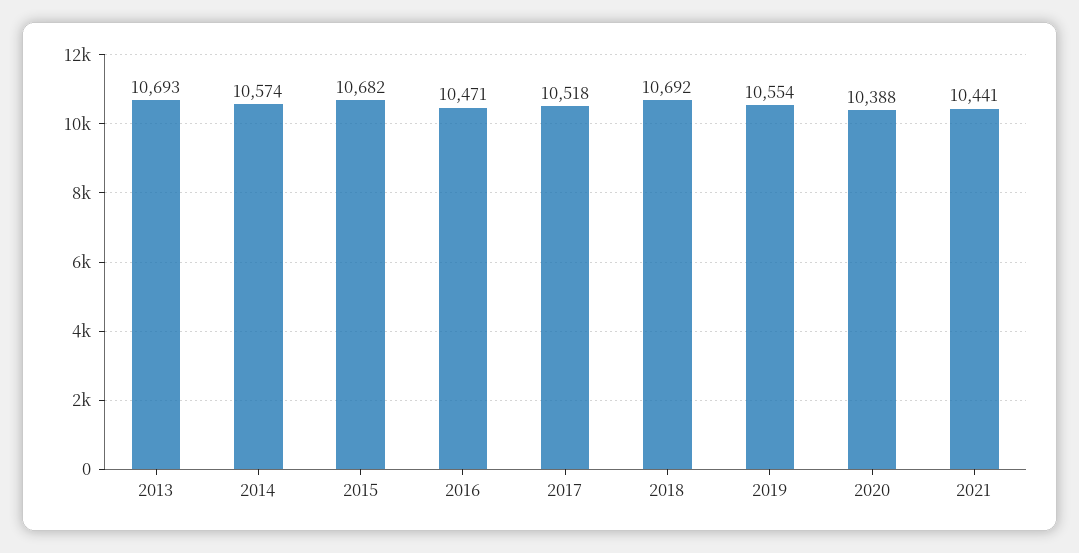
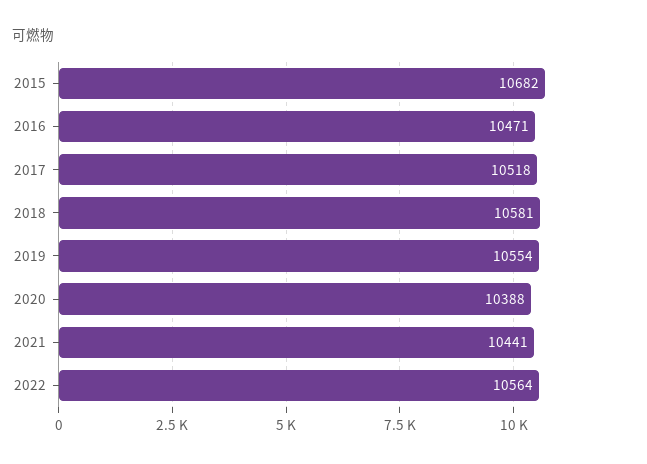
2013: 10693 -> none
2014: 10574 -> none
2018: 10692 -> 10581
2022: none -> 10564

